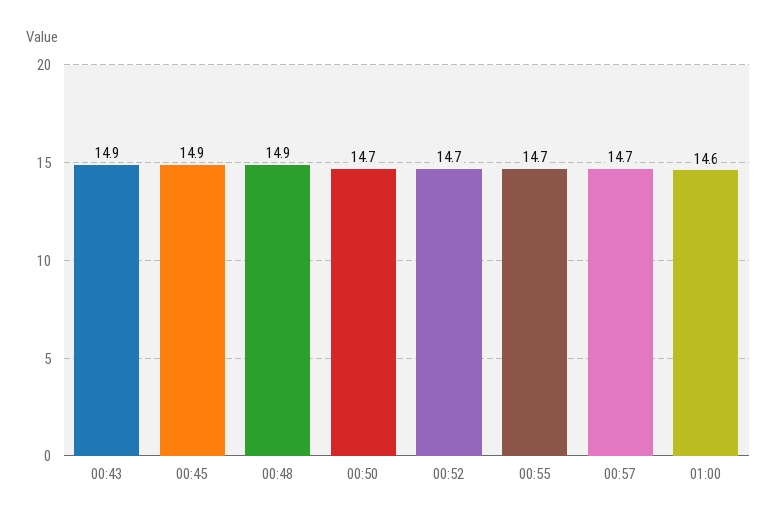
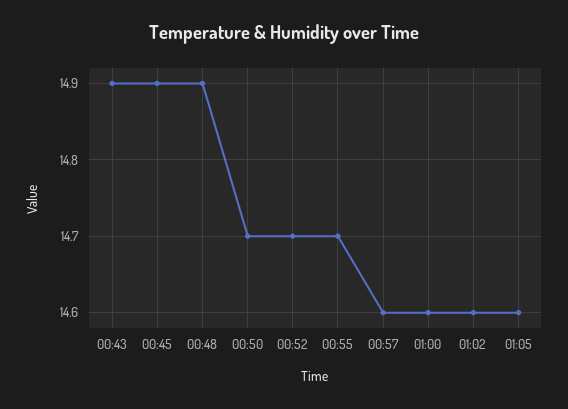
00:57: 14.7 -> 14.6
01:02: none -> 14.6
01:05: none -> 14.6

